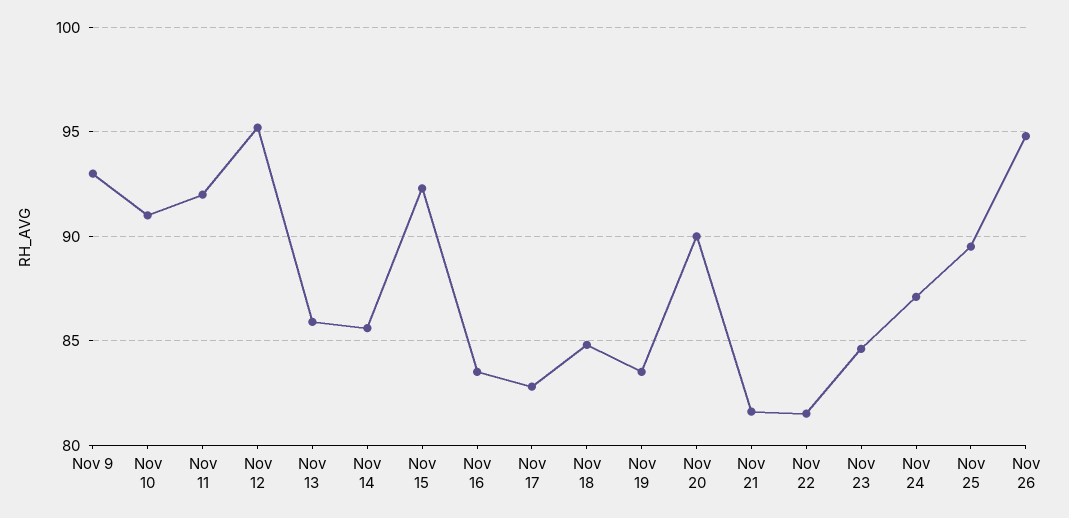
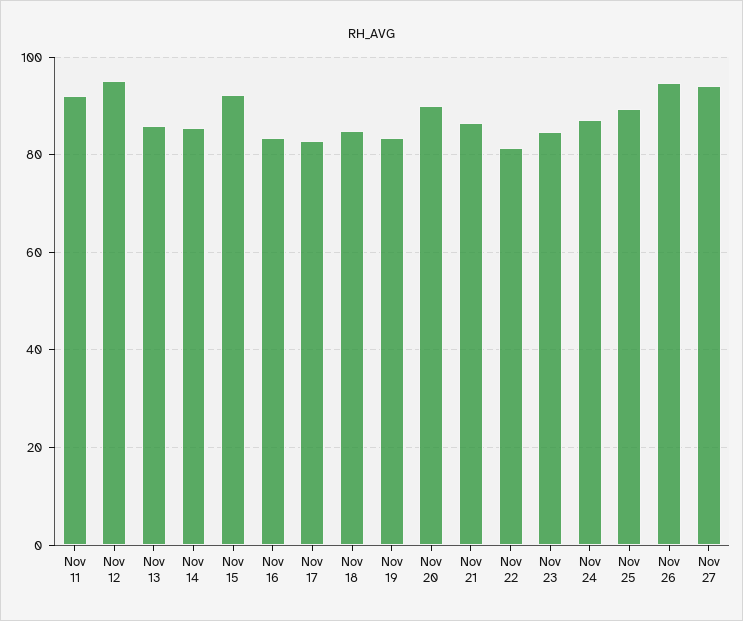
Nov 9: 93 -> none
Nov 10: 91 -> none
Nov 21: 81.5 -> 86
Nov 27: none -> 94

